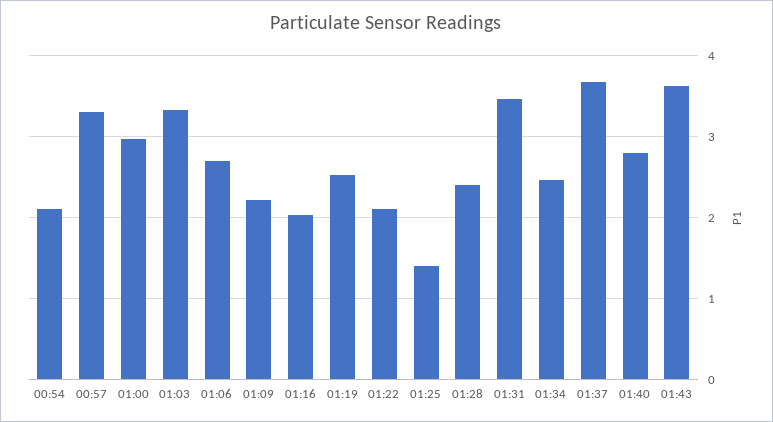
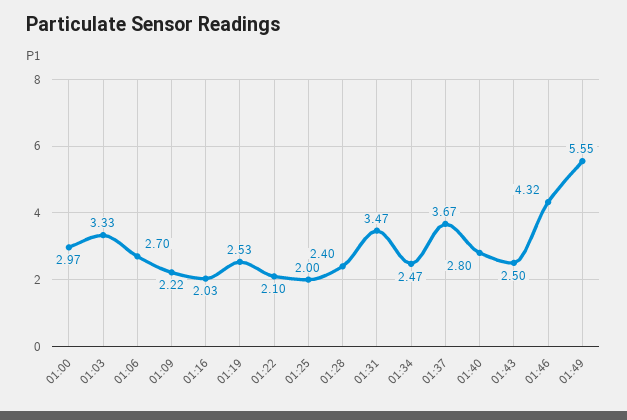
00:54: 2.1 -> none
00:57: 3.3 -> none
01:25: 1.4 -> 2
01:43: 3.6 -> 2.5
01:46: none -> 4.32
01:49: none -> 5.55

